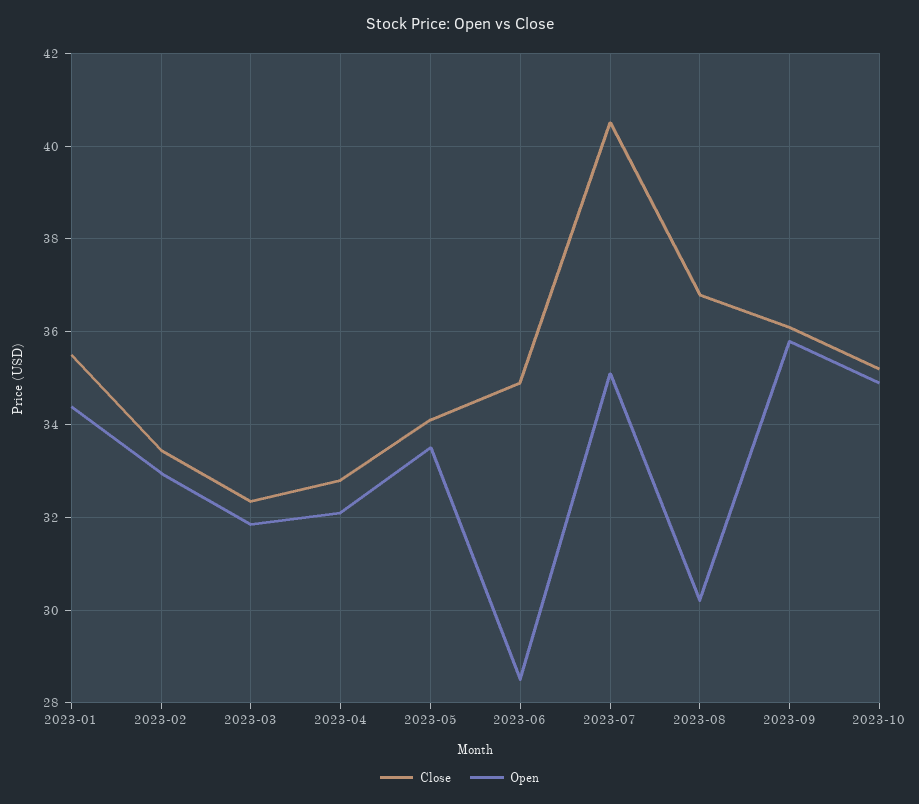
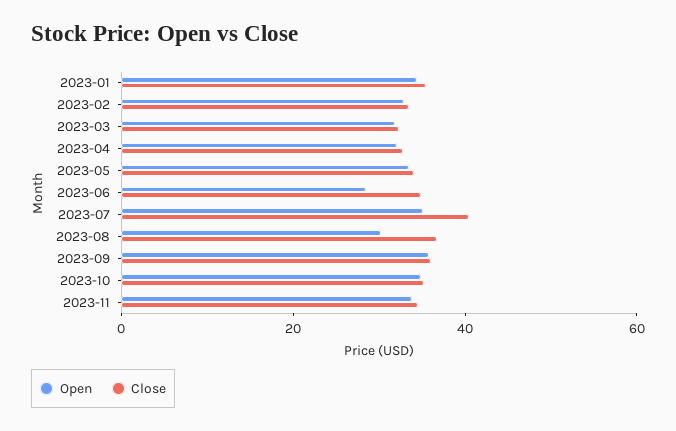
Open, 2023-11: none -> 35
Close, 2023-11: none -> 35

